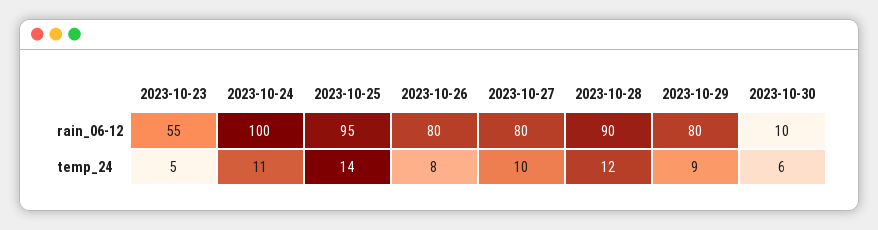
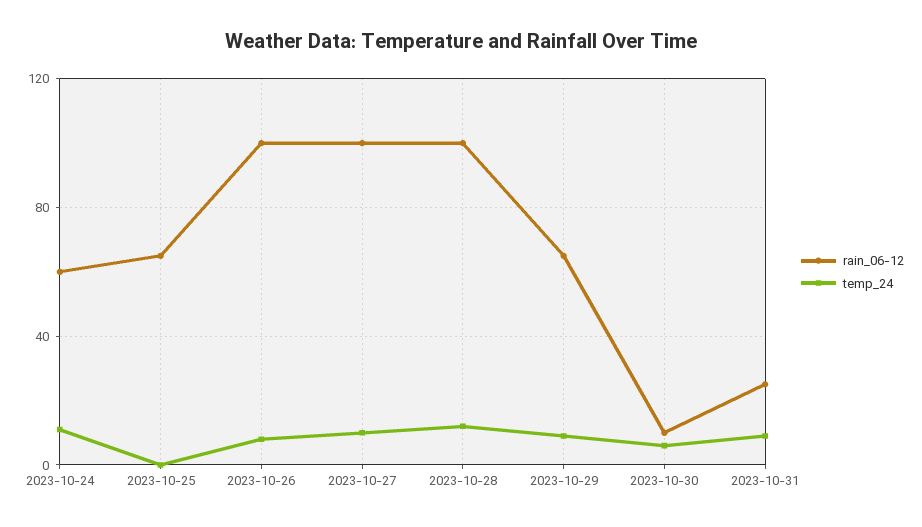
rain_06-12, 2023-10-23: 55 -> none
rain_06-12, 2023-10-24: 100 -> 60
rain_06-12, 2023-10-25: 95 -> 65
rain_06-12, 2023-10-26: 80 -> 100
rain_06-12, 2023-10-27: 80 -> 100
rain_06-12, 2023-10-28: 90 -> 100
rain_06-12, 2023-10-29: 80 -> 65
temp_24, 2023-10-23: 5 -> none
temp_24, 2023-10-25: 14 -> 0
rain_06-12, 2023-10-31: none -> 25
temp_24, 2023-10-31: none -> 10

